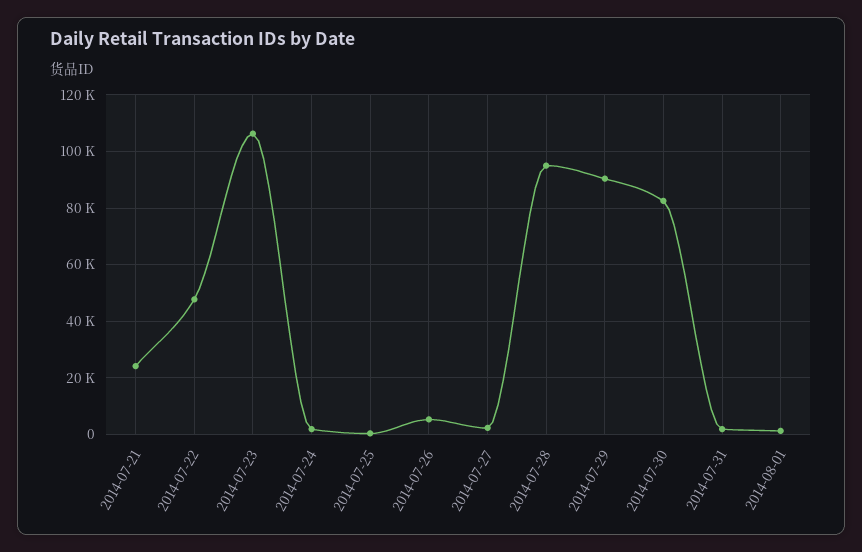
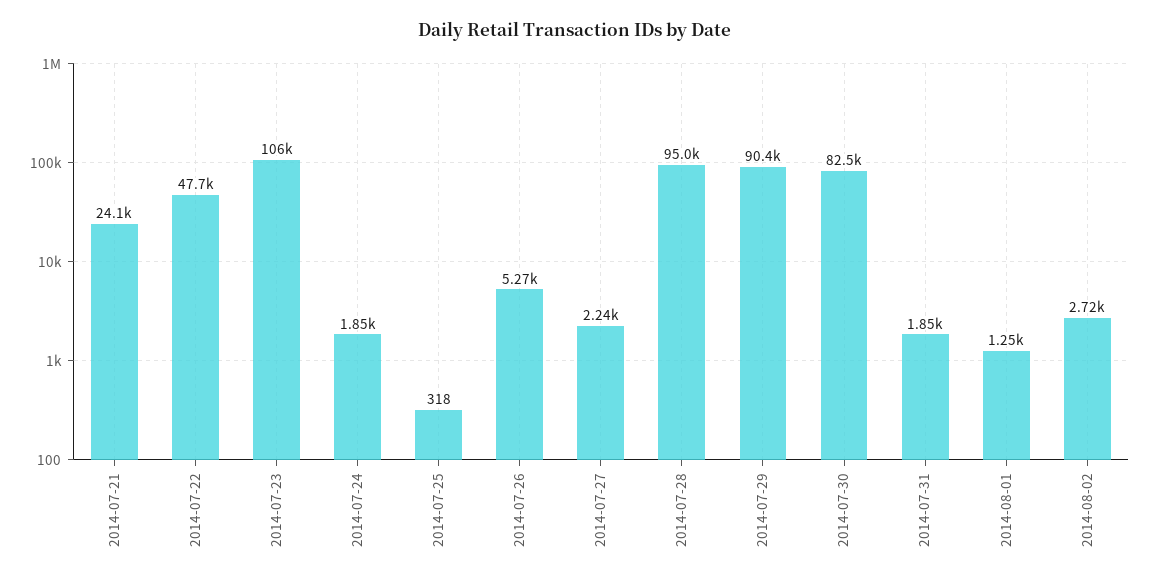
2014-08-02: none -> 2720

